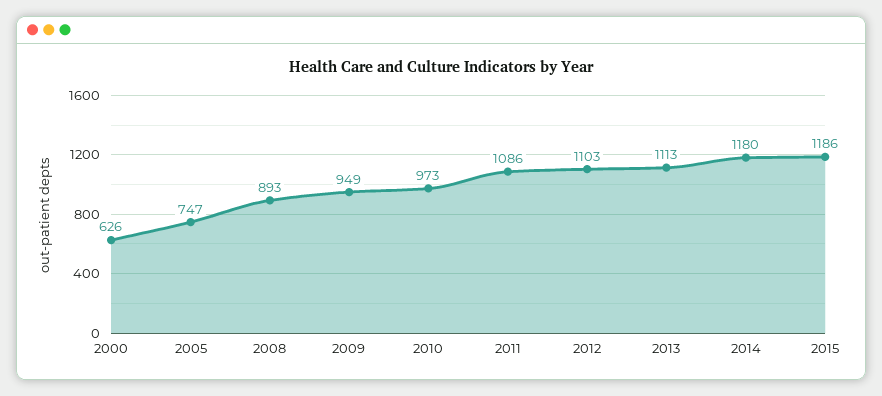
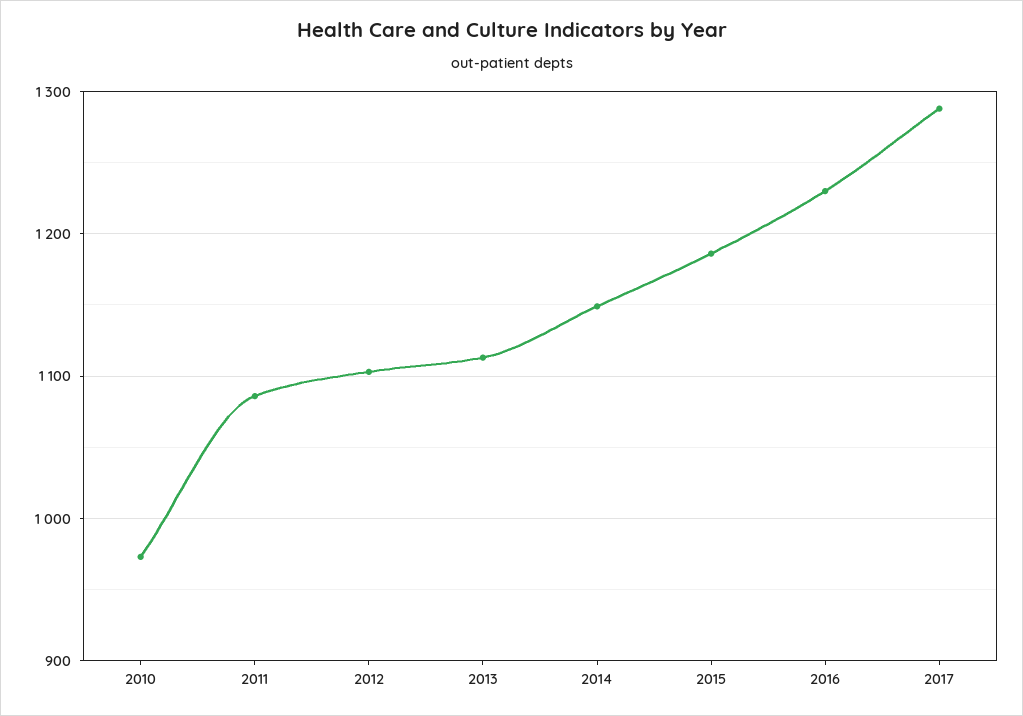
2000: 626 -> none
2005: 747 -> none
2008: 893 -> none
2009: 949 -> none
2014: 1180 -> 1150
2016: none -> 1230
2017: none -> 1290

